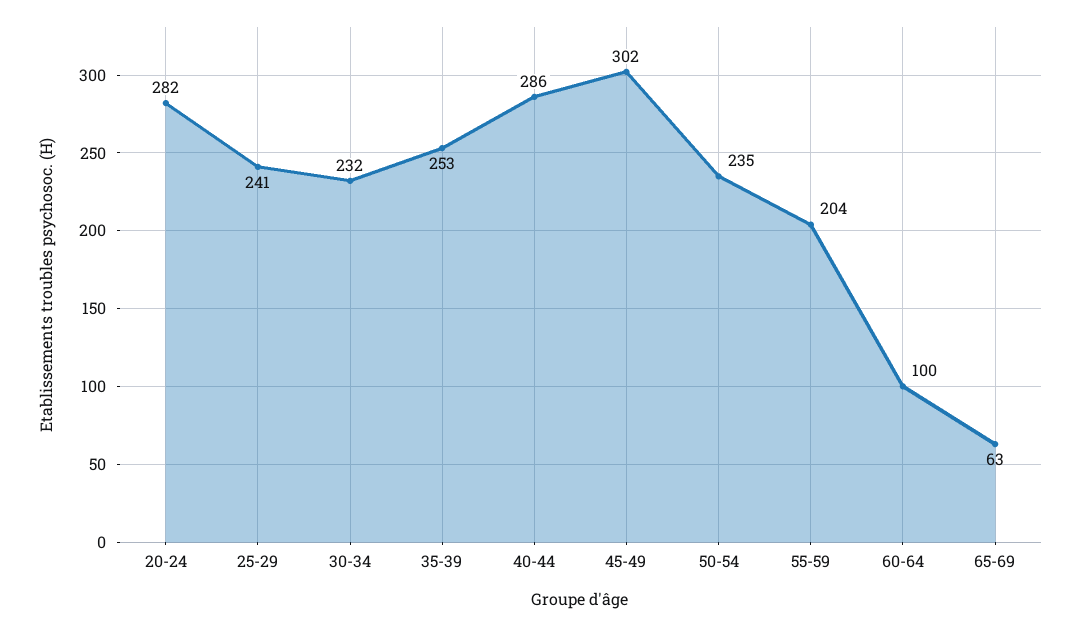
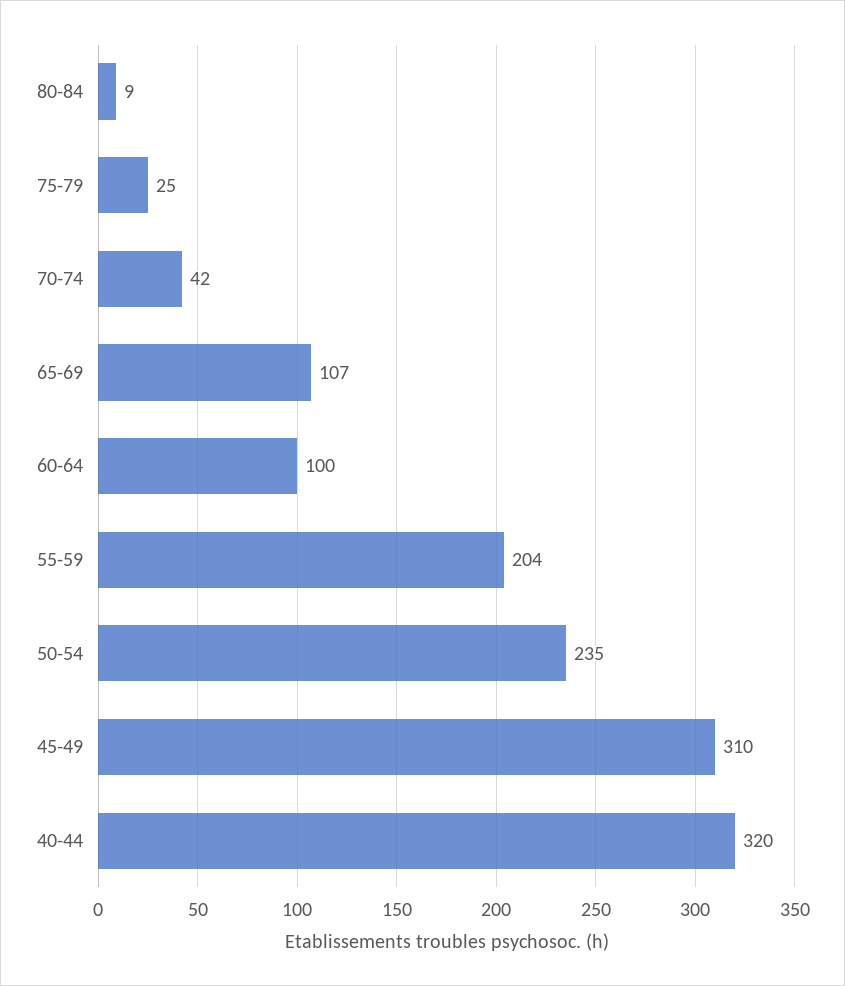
20-24: 282 -> none
25-29: 241 -> none
30-34: 232 -> none
35-39: 253 -> none
40-44: 286 -> 320
45-49: 302 -> 310
65-69: 63 -> 107
80-84: none -> 9
75-79: none -> 25
70-74: none -> 42

